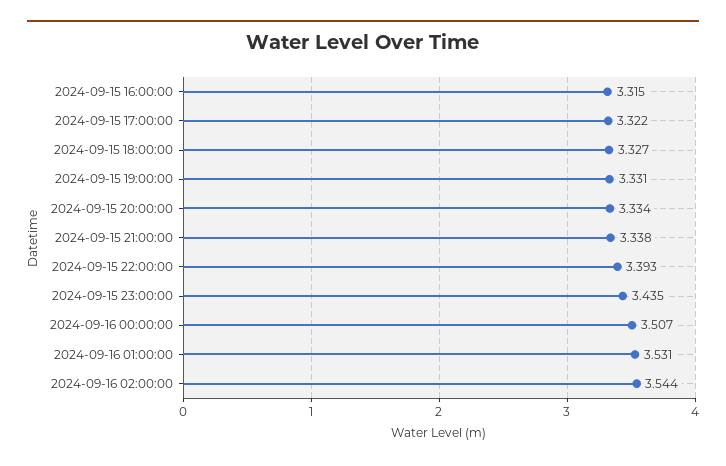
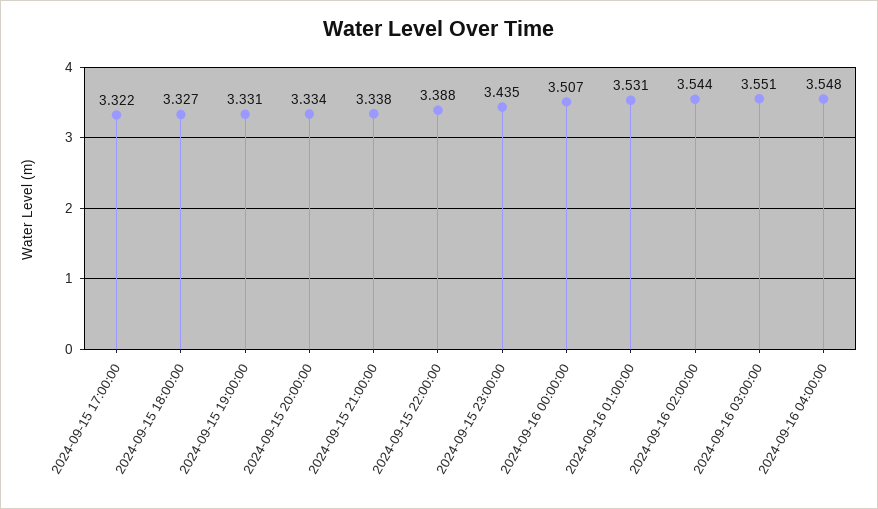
2024-09-15 16:00:00: 3.315 -> none
2024-09-15 22:00:00: 3.393 -> 3.388
2024-09-16 03:00:00: none -> 3.551
2024-09-16 04:00:00: none -> 3.548

